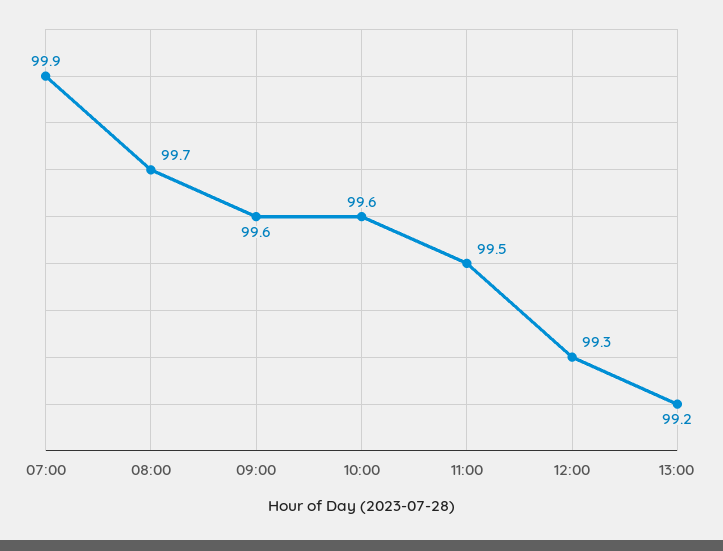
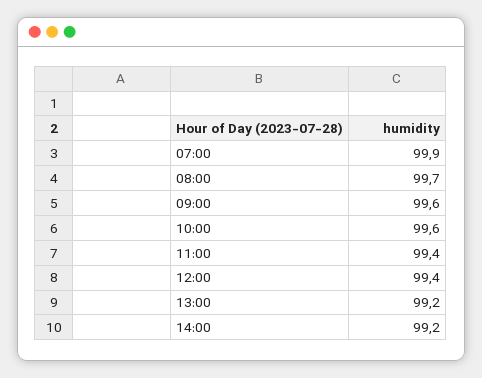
11:00: 99.5 -> 99.4
12:00: 99.3 -> 99.4
14:00: none -> 99.2

